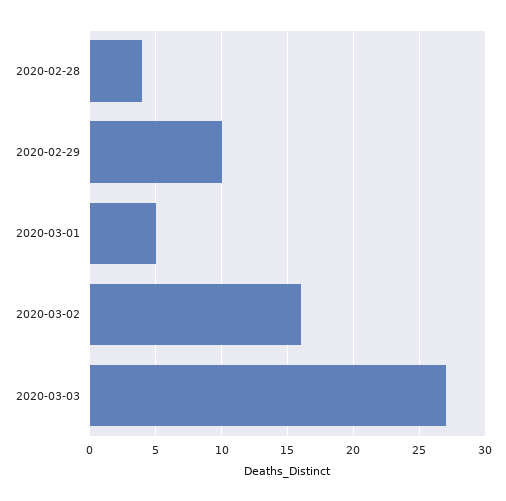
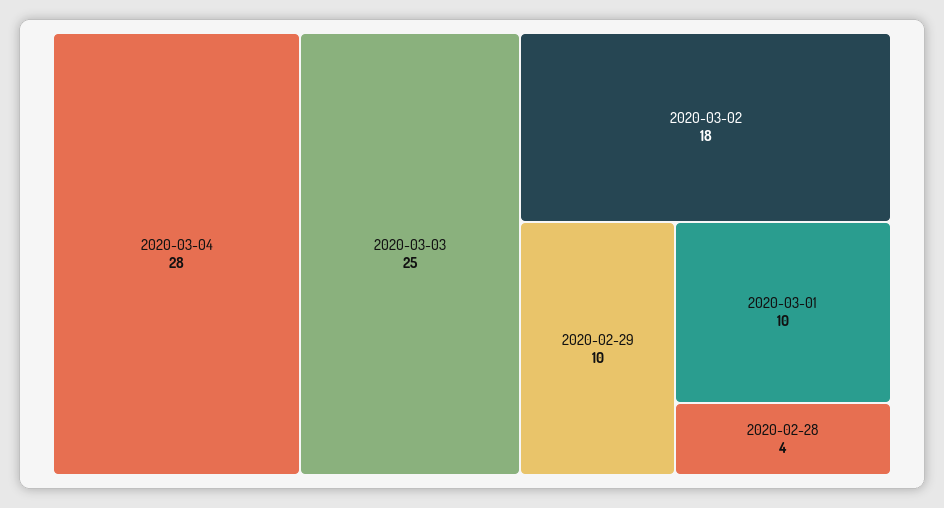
2020-03-01: 5 -> 10
2020-03-02: 16 -> 18
2020-03-03: 27 -> 25
2020-03-04: none -> 28

